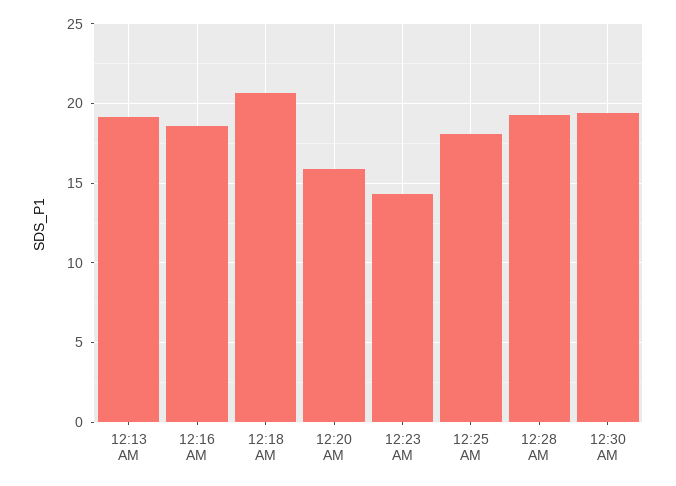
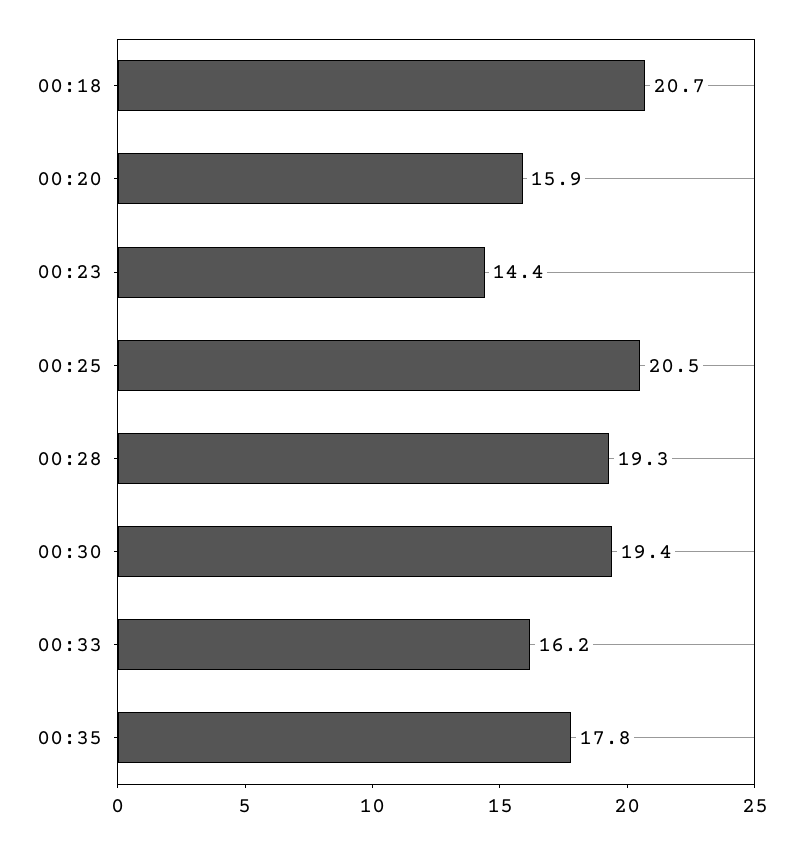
12:13 AM: 19 -> none
12:16 AM: 18.5 -> none
12:25 AM: 18 -> 20.5
00:33: none -> 16.2
00:35: none -> 17.8

